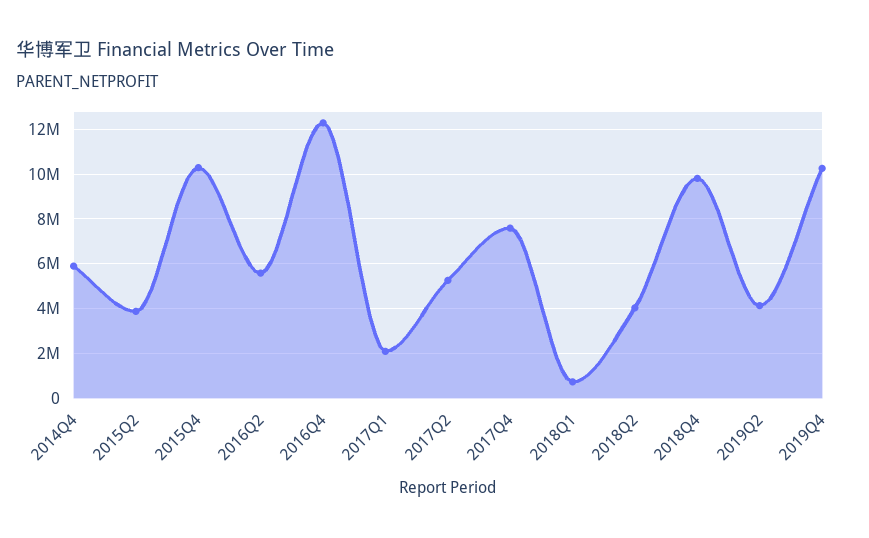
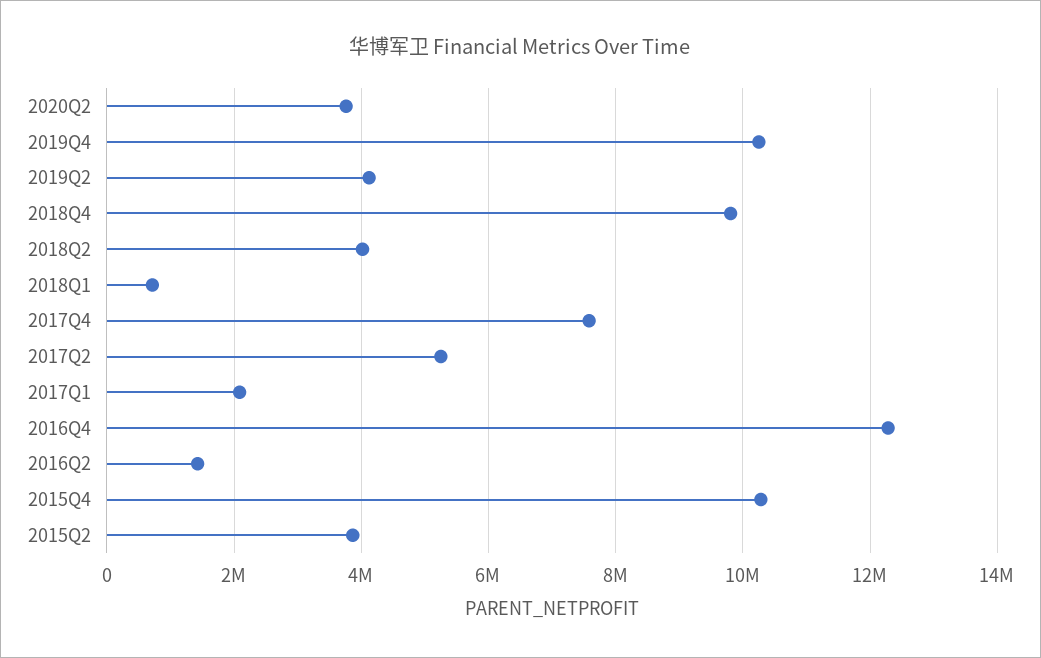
2014Q4: 6000000 -> none
2016Q2: 5500000 -> 1400000
2020Q2: none -> 3800000

